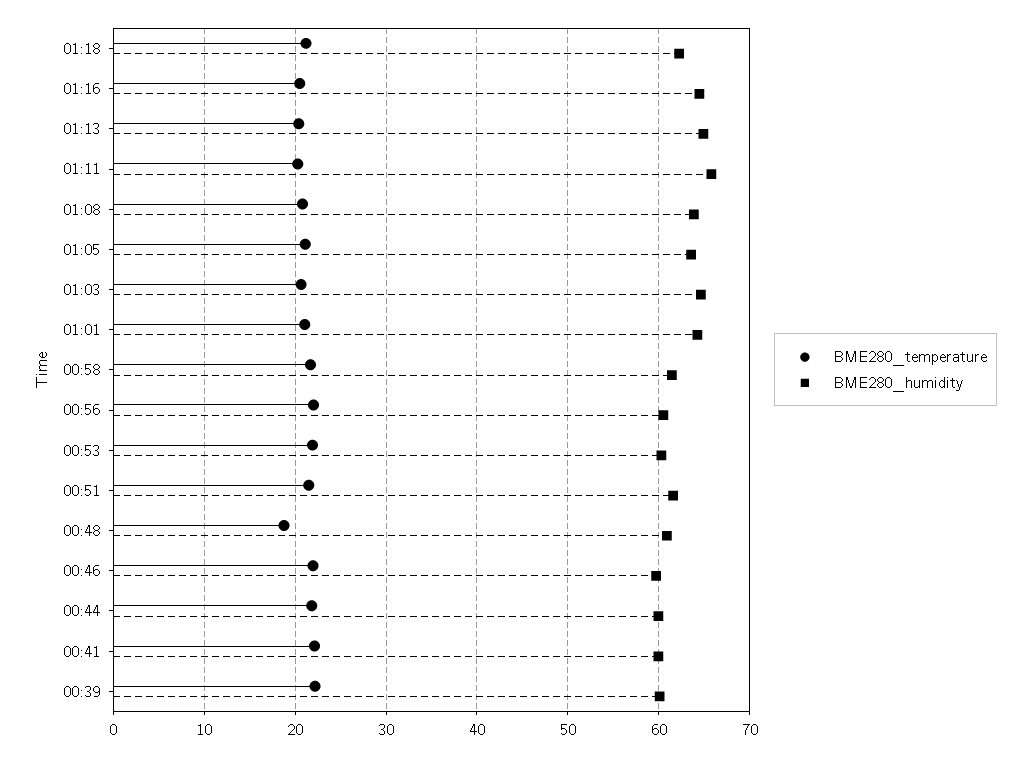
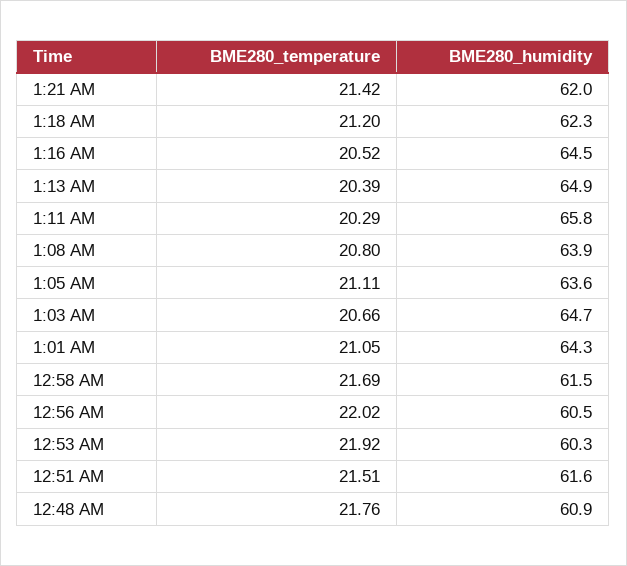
BME280_temperature, 00:48: 19 -> 21.76
BME280_temperature, 00:46: 22 -> none
BME280_humidity, 00:46: 60 -> none
BME280_temperature, 00:44: 22 -> none
BME280_humidity, 00:44: 60 -> none
BME280_temperature, 00:41: 22 -> none
BME280_humidity, 00:41: 60 -> none
BME280_temperature, 00:39: 22 -> none
BME280_humidity, 00:39: 60 -> none
BME280_temperature, 1:21 AM: none -> 21.42
BME280_humidity, 1:21 AM: none -> 62

